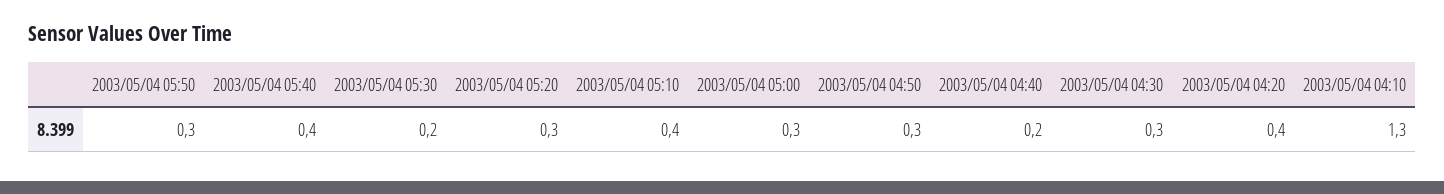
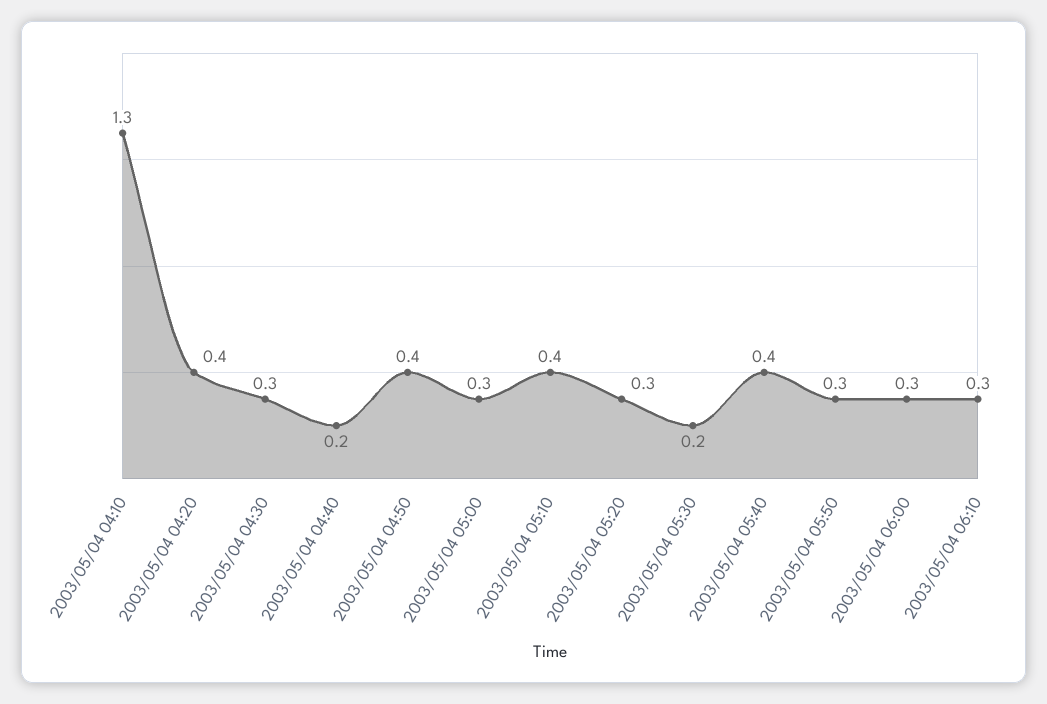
2003/05/04 04:50: 0.3 -> 0.4
2003/05/04 06:00: none -> 0.3
2003/05/04 06:10: none -> 0.3

